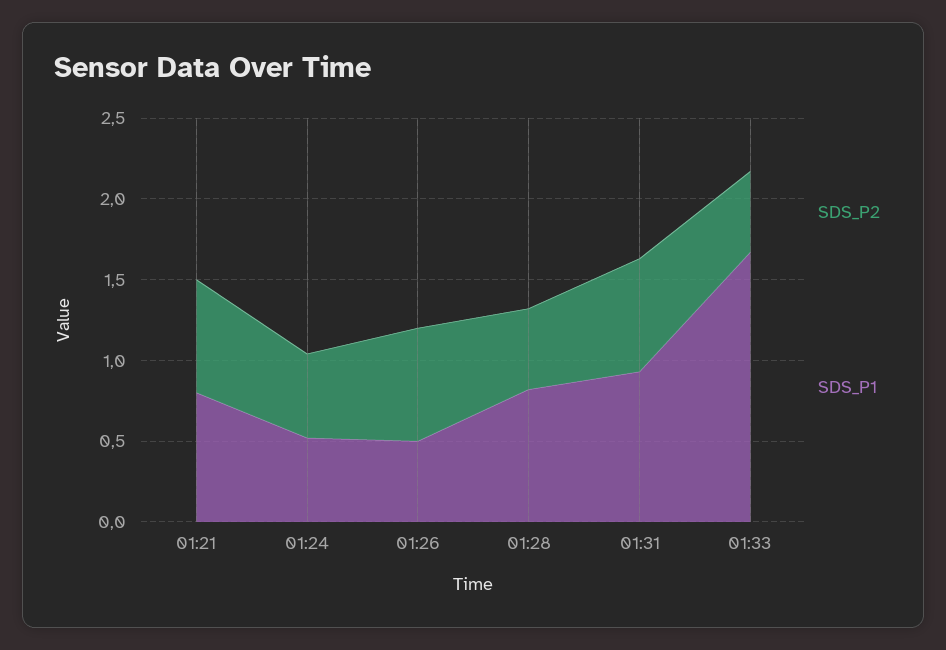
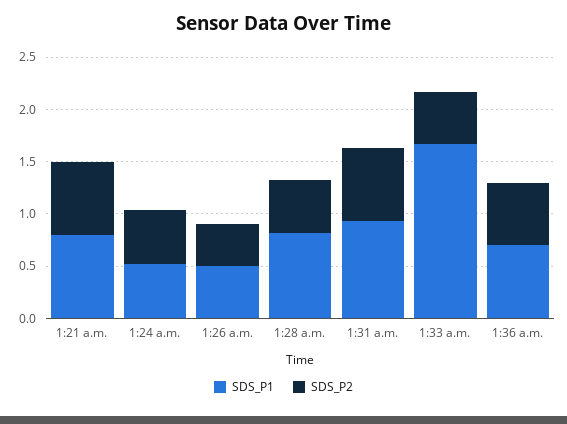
SDS_P2, 01:26: 0.7 -> 0.4
SDS_P1, 1:36 a.m.: none -> 0.7
SDS_P2, 1:36 a.m.: none -> 0.6

